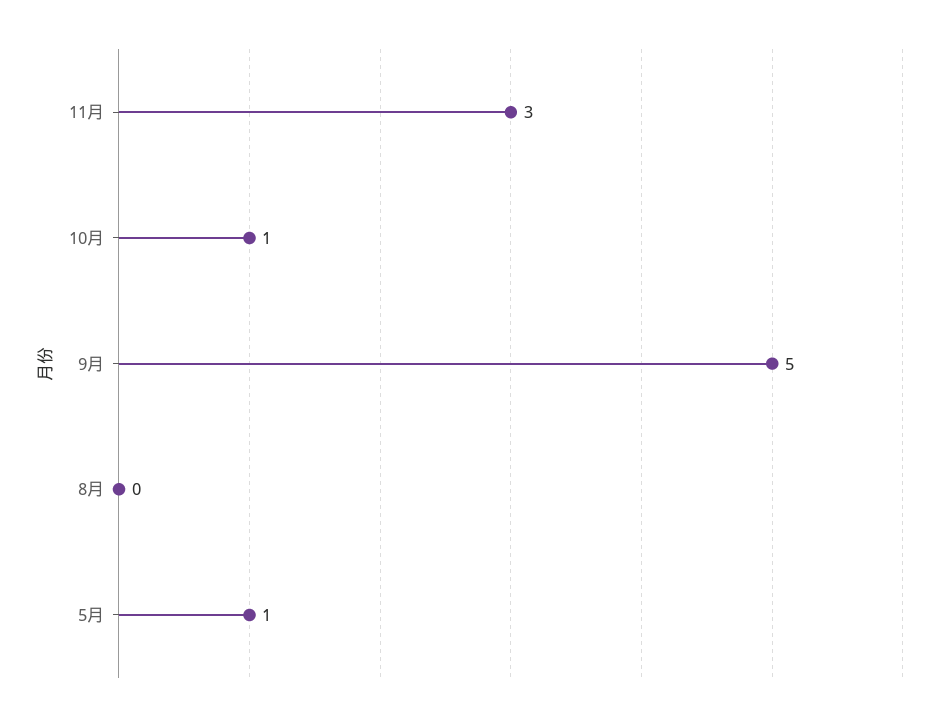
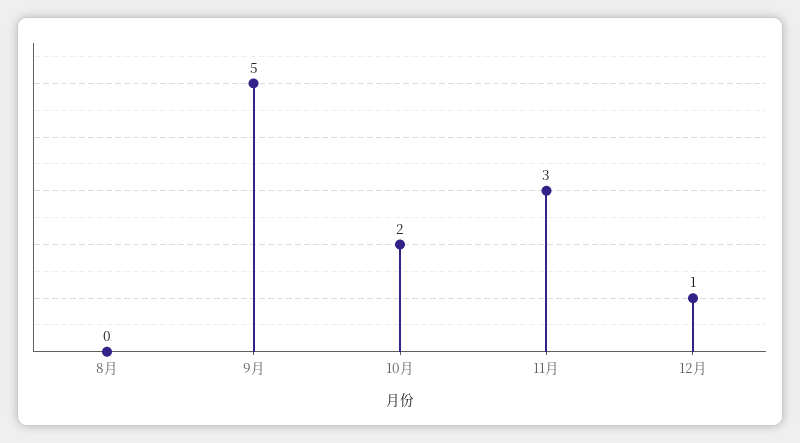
10月: 1 -> 2
5月: 1 -> none
12月: none -> 1

